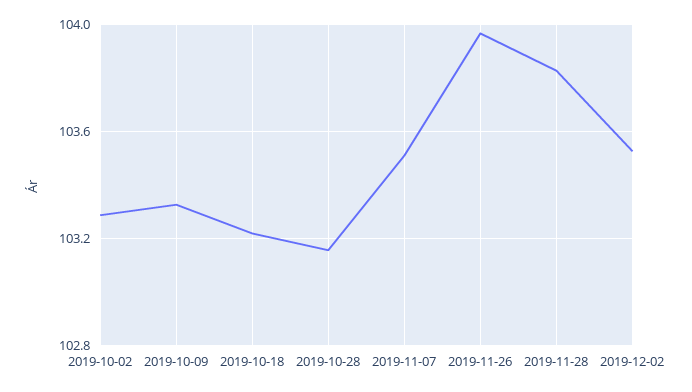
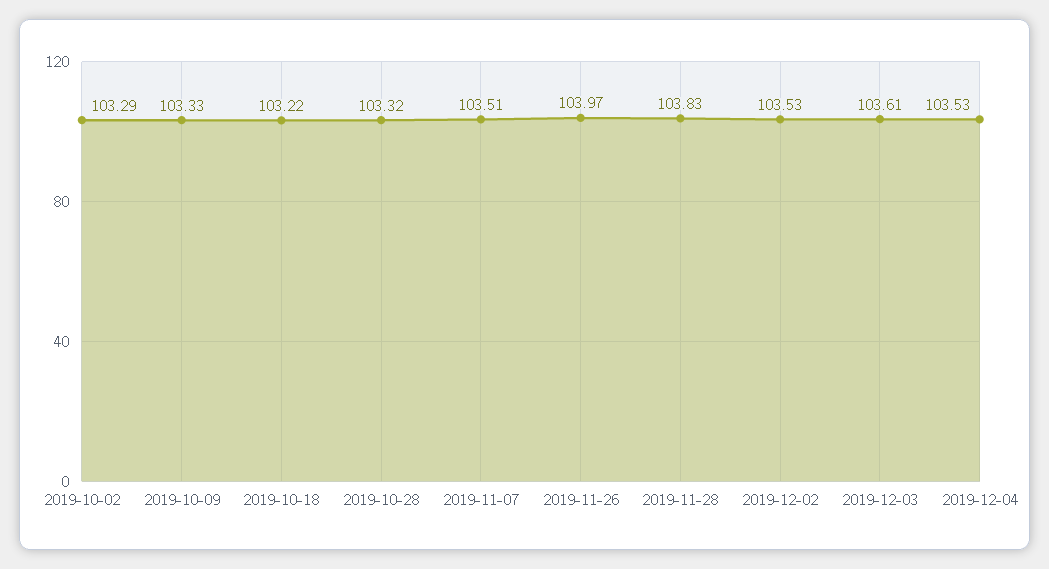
2019-10-28: 103.15 -> 103.32
2019-12-03: none -> 103.61
2019-12-04: none -> 103.53

